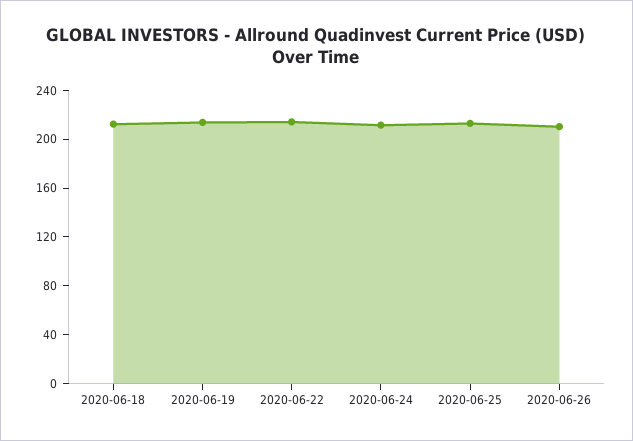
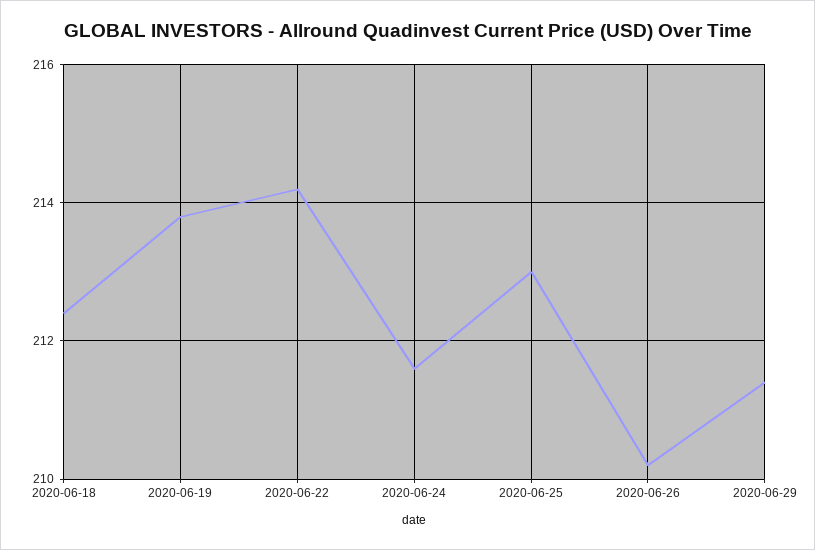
2020-06-29: none -> 211.5

